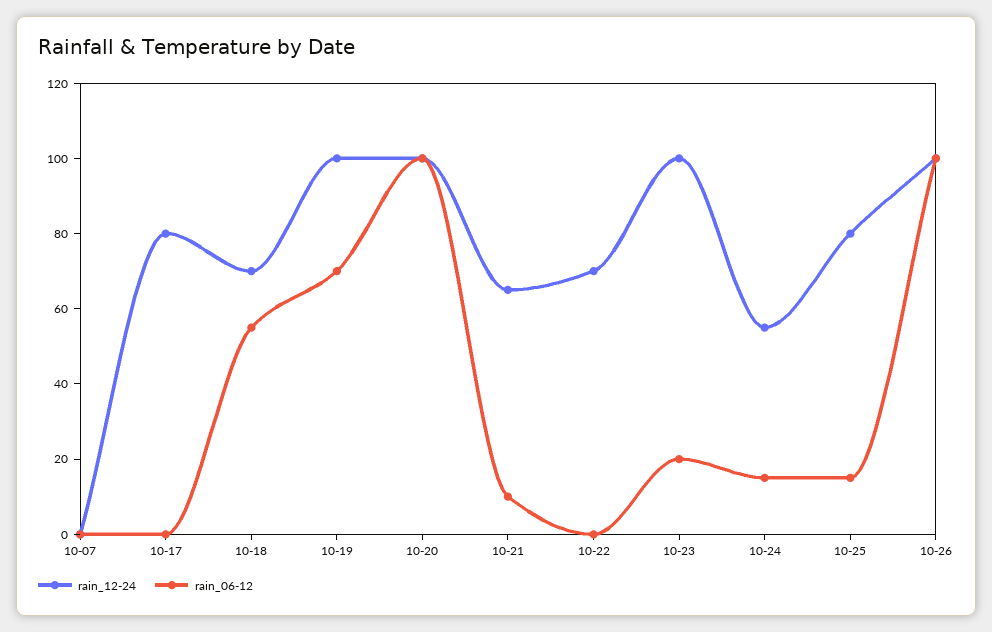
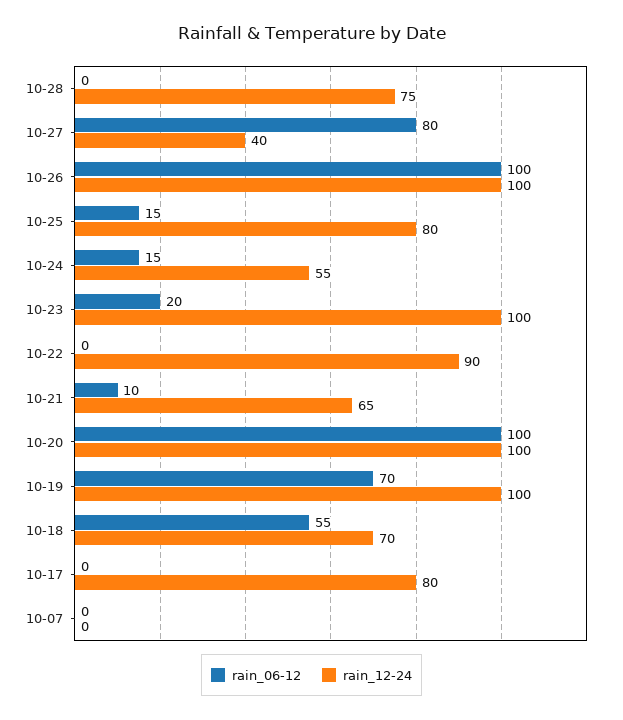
rain_12-24, 10-22: 70 -> 90
rain_06-12, 10-28: none -> 0
rain_12-24, 10-28: none -> 75
rain_06-12, 10-27: none -> 80
rain_12-24, 10-27: none -> 40

